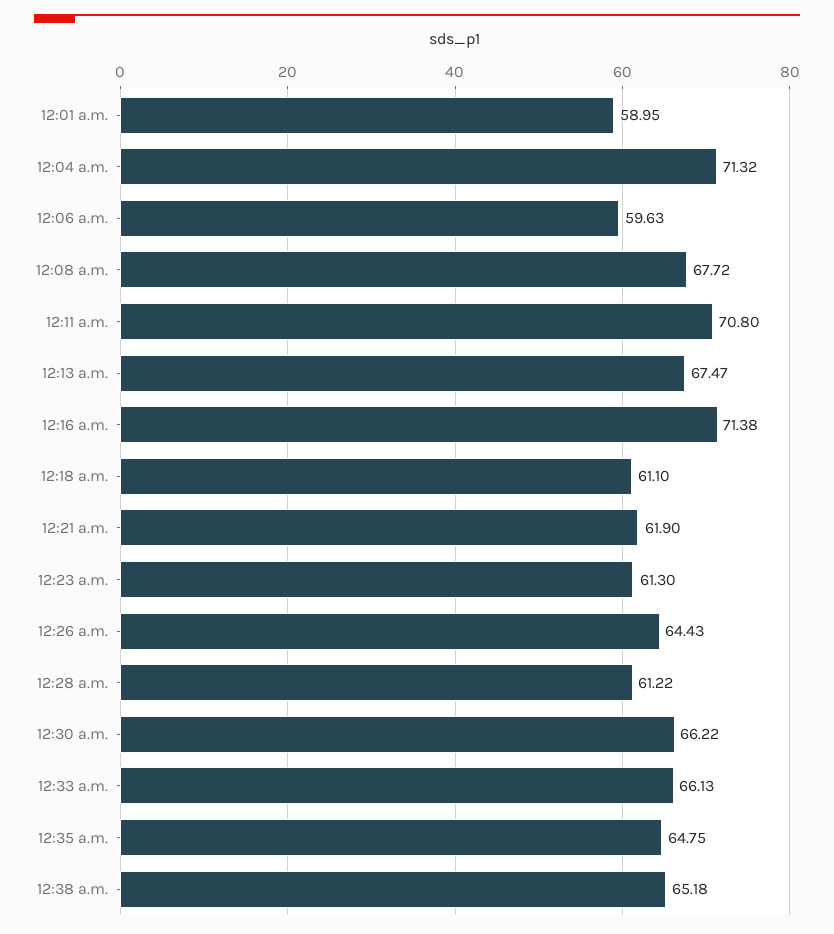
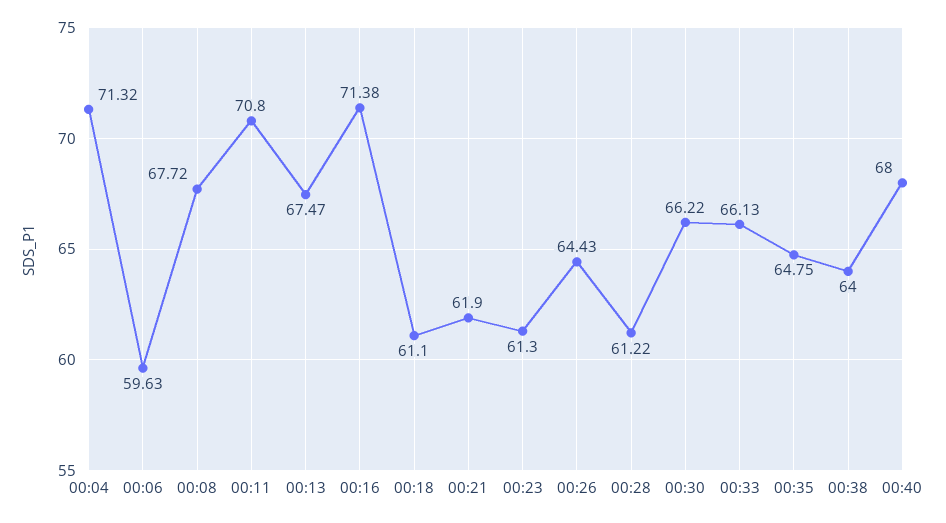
12:01 a.m.: 58.95 -> none
12:38 a.m.: 65.18 -> 64
00:40: none -> 68

